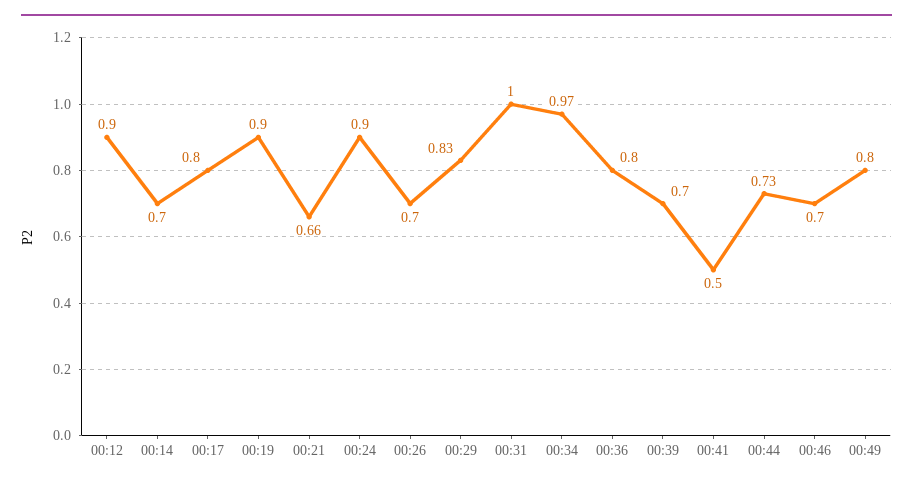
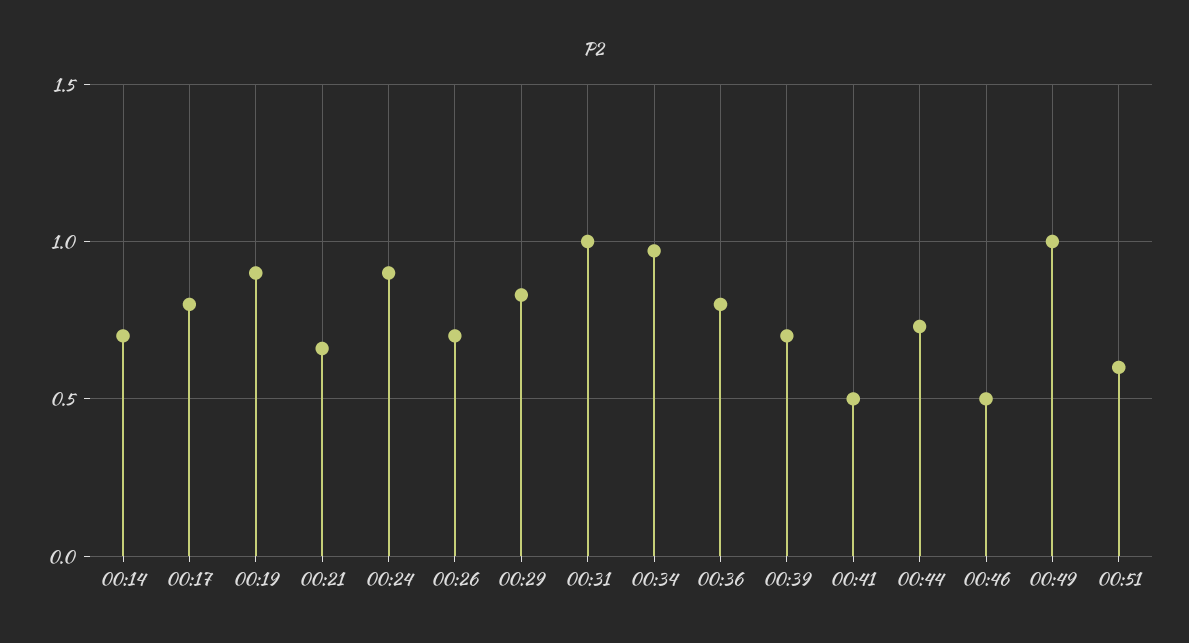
00:12: 0.9 -> none
00:46: 0.7 -> 0.5
00:49: 0.8 -> 1
00:51: none -> 0.6

